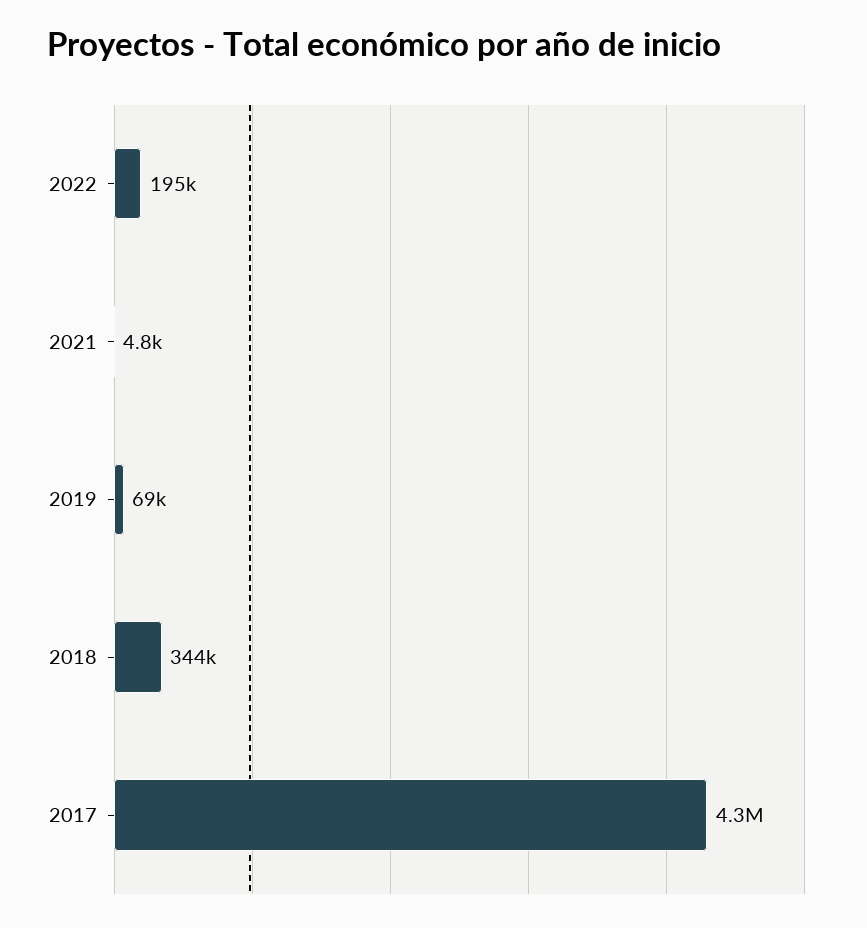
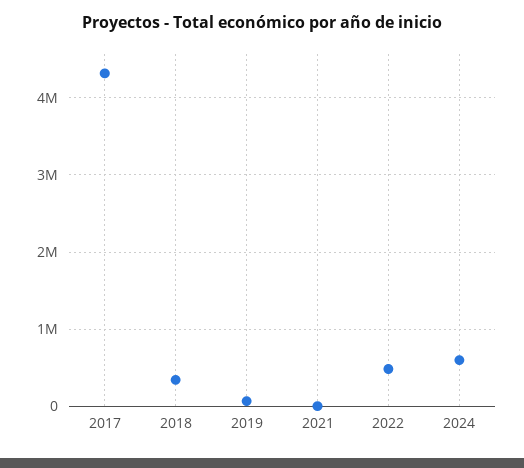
2022: 195000 -> 500000
2024: none -> 600000

